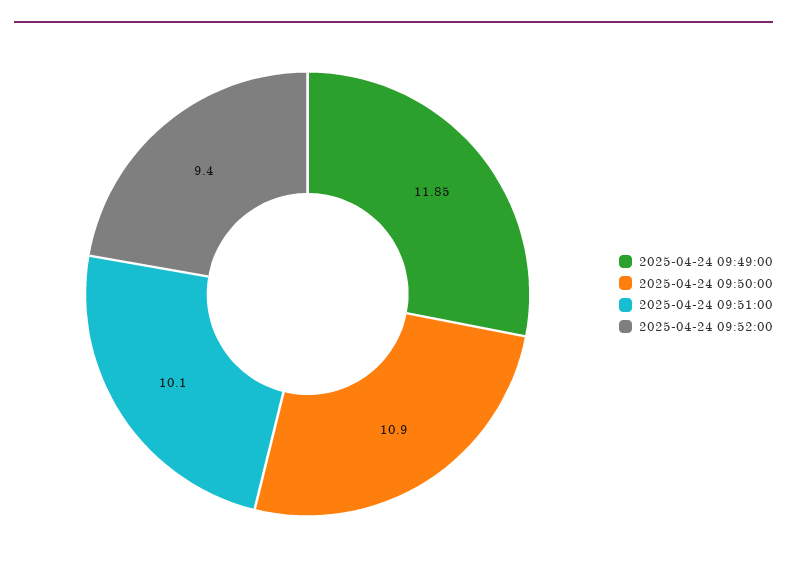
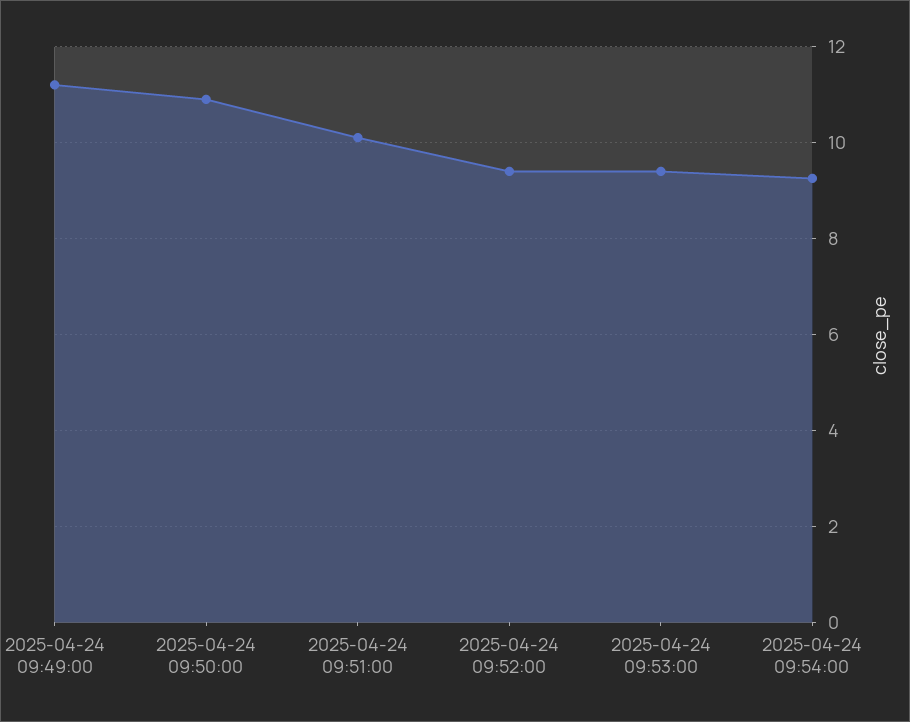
2025-04-24 09:49:00: 11.85 -> 11.2
2025-04-24 09:53:00: none -> 9.4
2025-04-24 09:54:00: none -> 9.2

